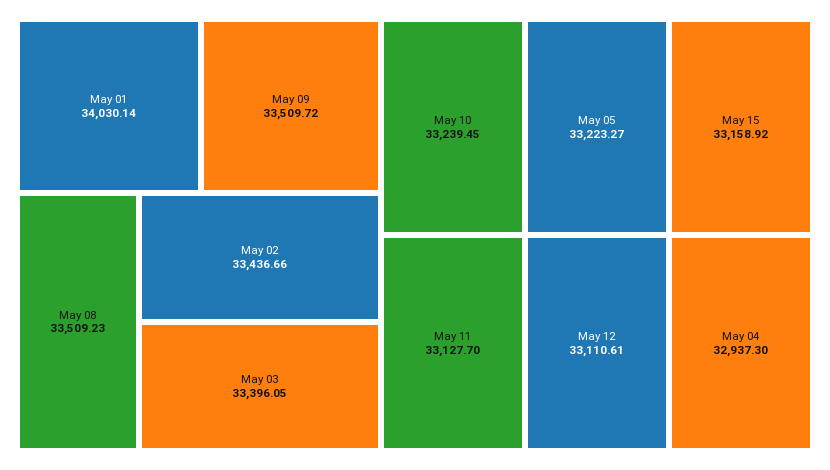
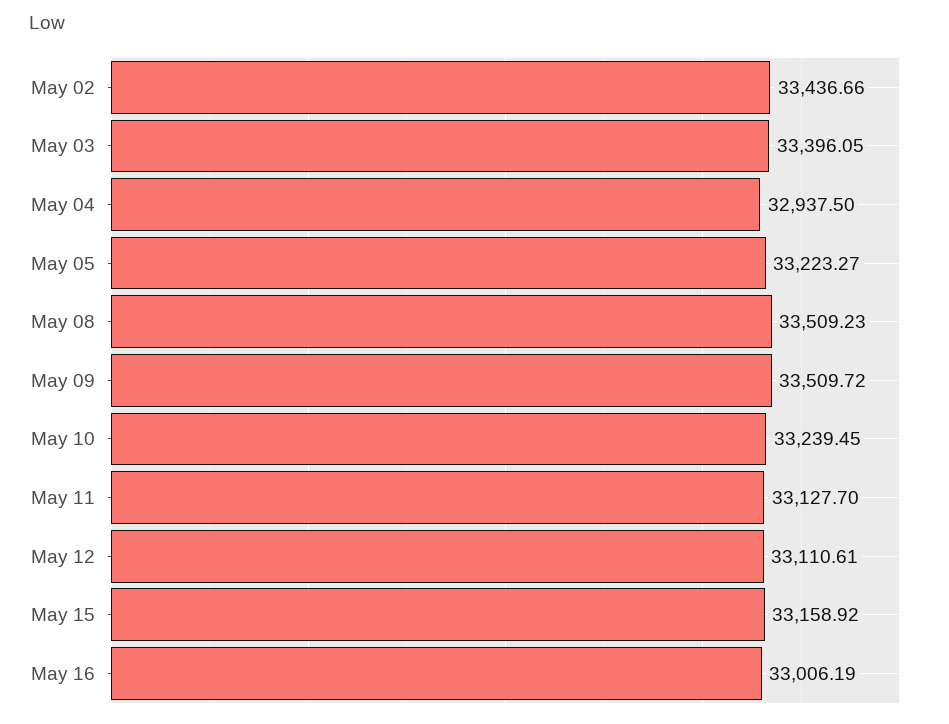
May 01: 34030.14 -> none
May 04: 32937.3 -> 32937.5
May 16: none -> 33006.19

